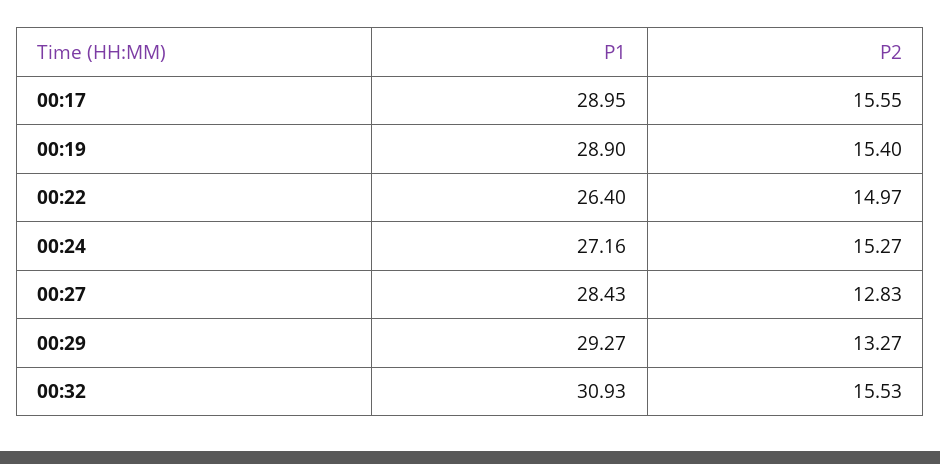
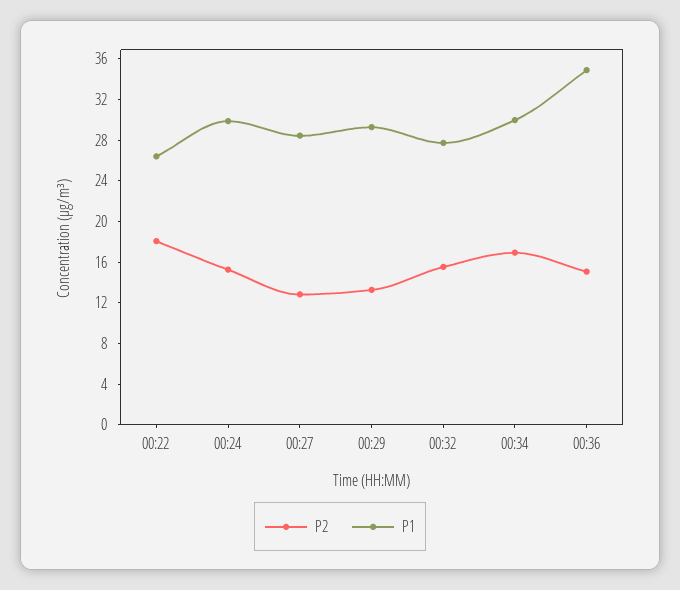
P1, 00:17: 28.95 -> none
P2, 00:17: 15.55 -> none
P1, 00:19: 28.9 -> none
P2, 00:19: 15.4 -> none
P2, 00:22: 14.97 -> 18
P1, 00:24: 27.16 -> 30
P1, 00:32: 30.93 -> 28
P2, 00:34: none -> 17
P1, 00:34: none -> 30
P2, 00:36: none -> 15
P1, 00:36: none -> 35

